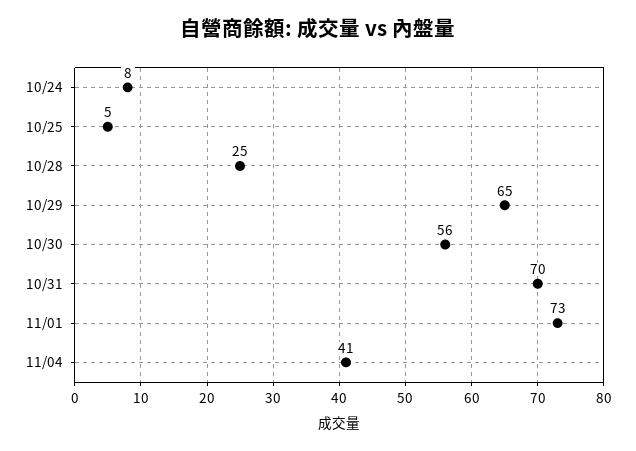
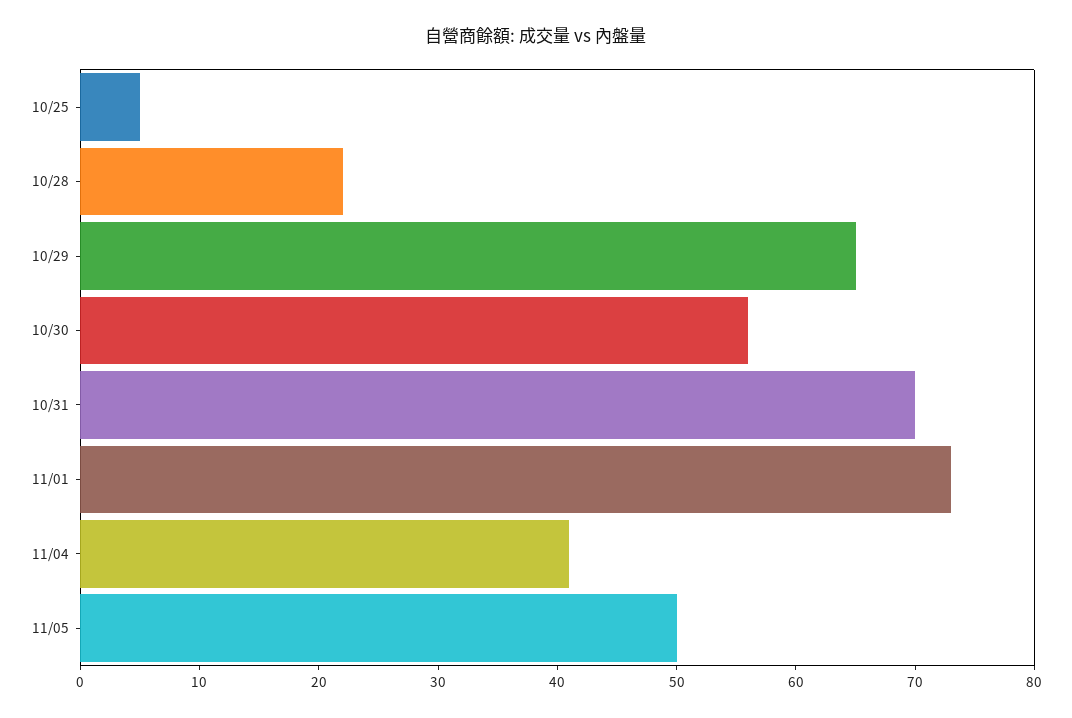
10/24: 8 -> none
10/28: 25 -> 22
11/05: none -> 50

